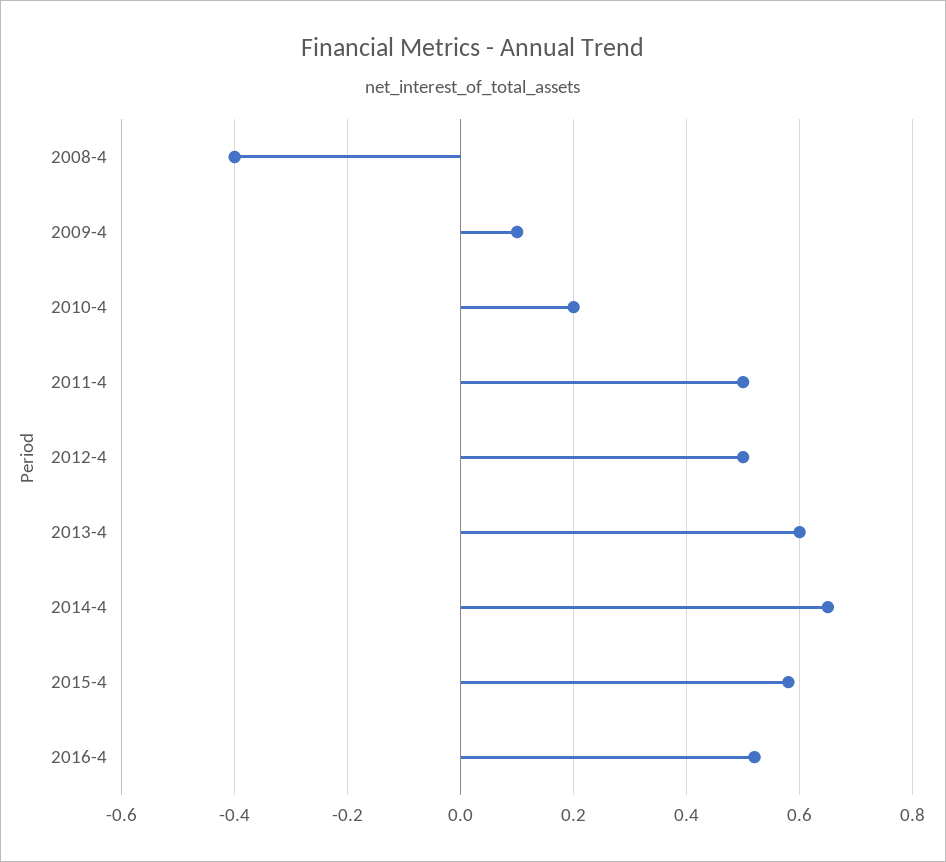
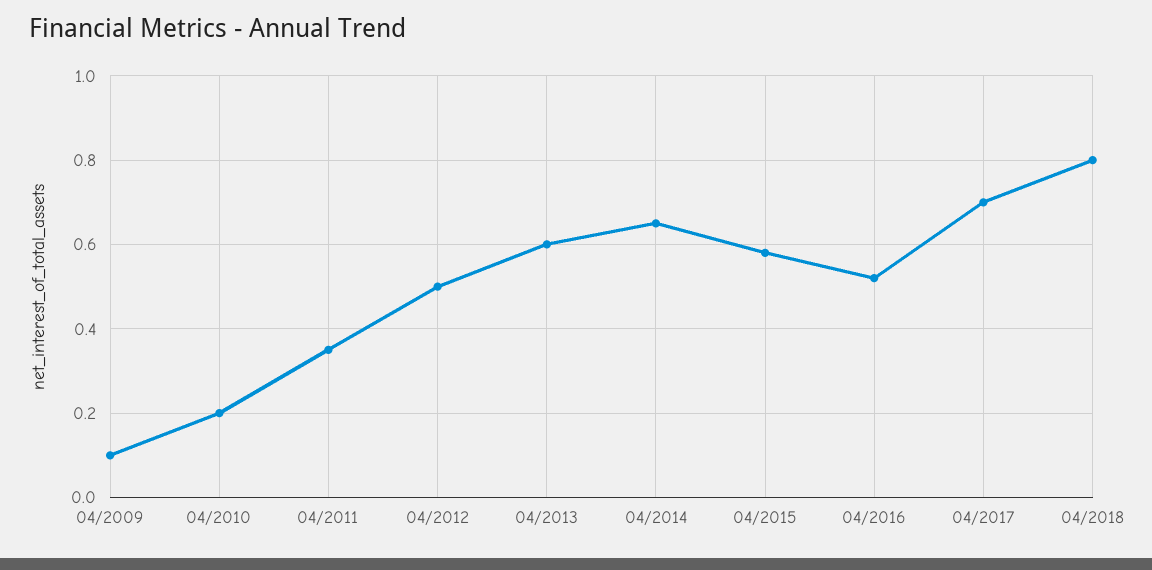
2008-4: -0.4 -> none
2011-4: 0.5 -> 0.35
04/2017: none -> 0.7
04/2018: none -> 0.8

